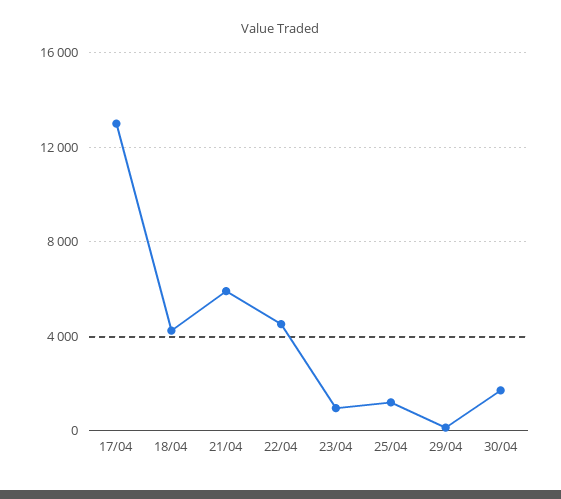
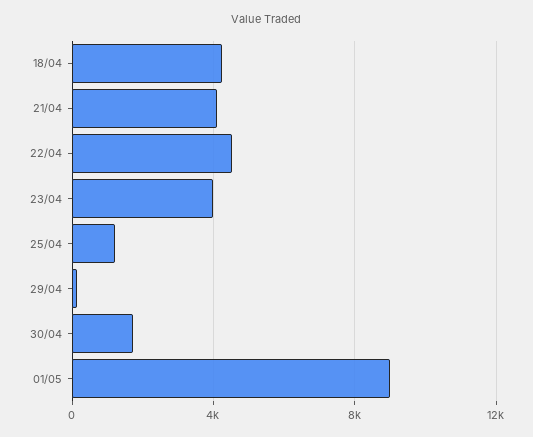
17/04: 13000 -> none
21/04: 6000 -> 4000
23/04: 1000 -> 4000
01/05: none -> 9000

